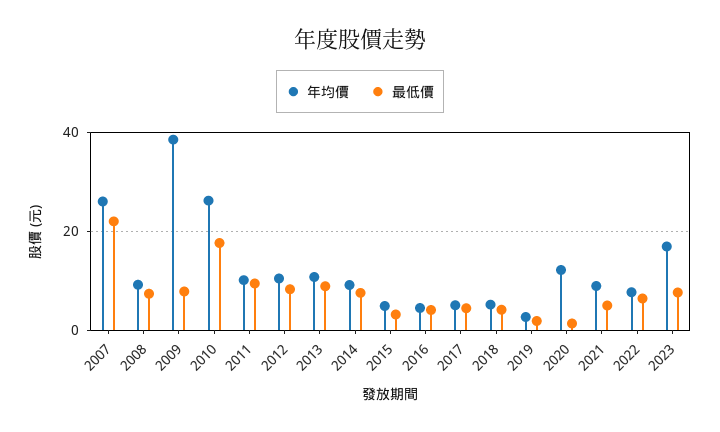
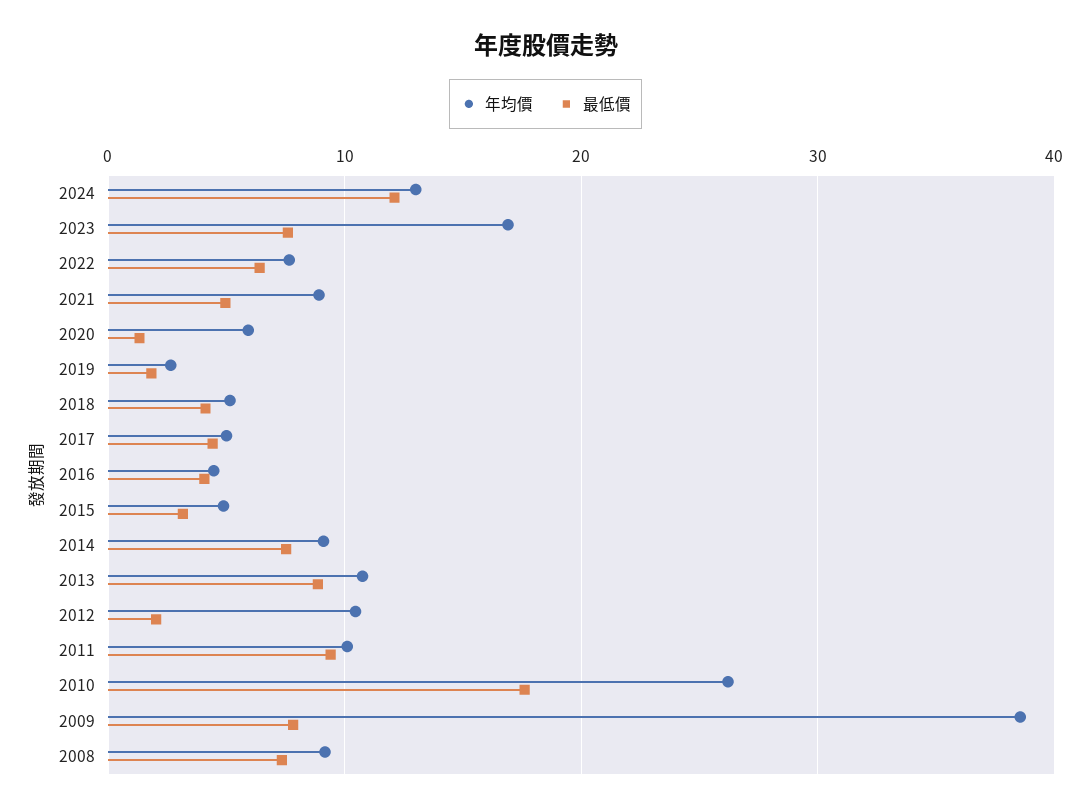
年均價, 2007: 26 -> none
最低價, 2007: 22 -> none
最低價, 2012: 8 -> 2
年均價, 2020: 12 -> 6
年均價, 2024: none -> 13
最低價, 2024: none -> 12

